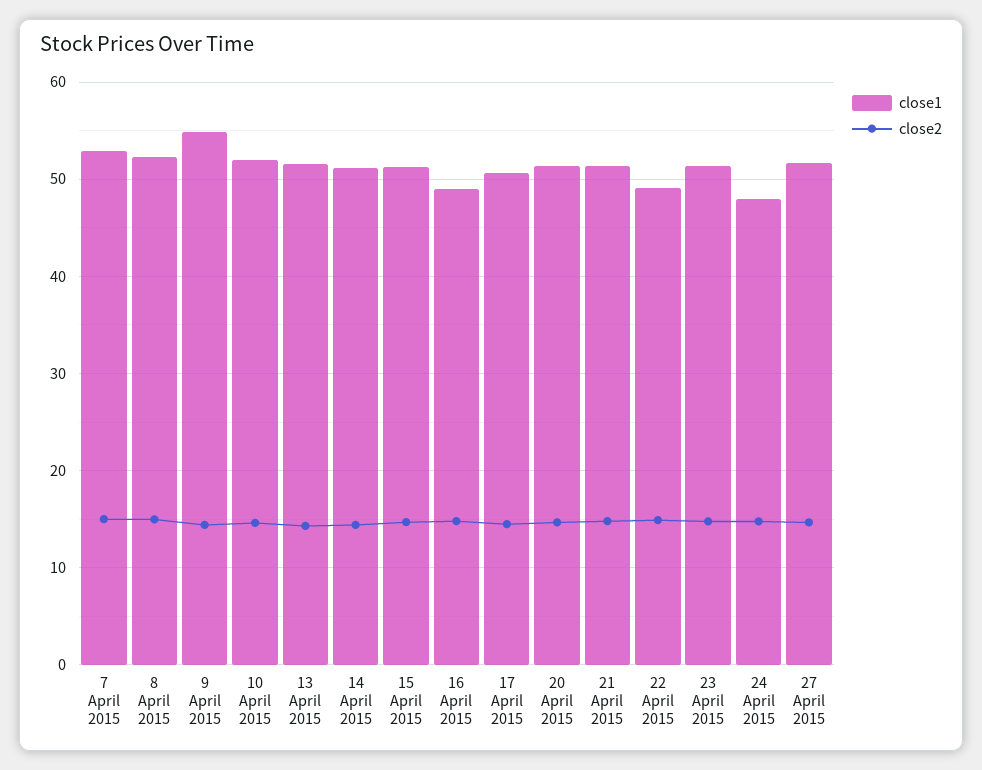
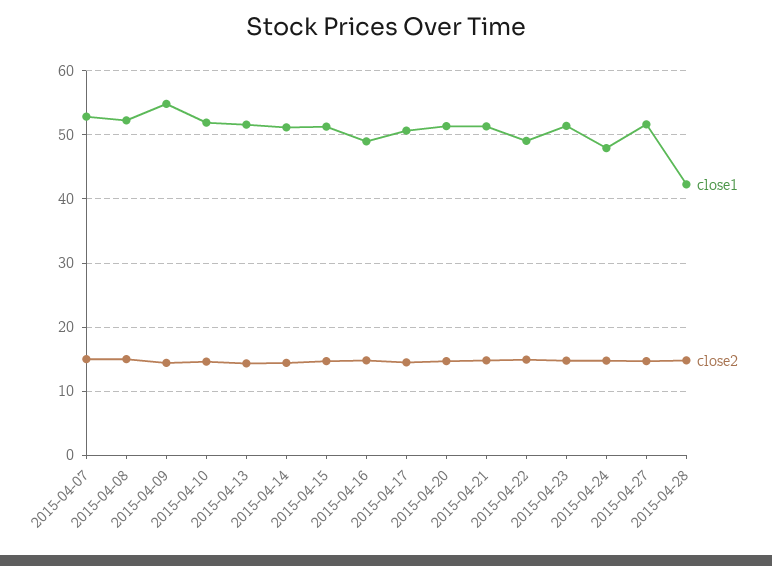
close1, 2015-04-28: none -> 42
close2, 2015-04-28: none -> 15

